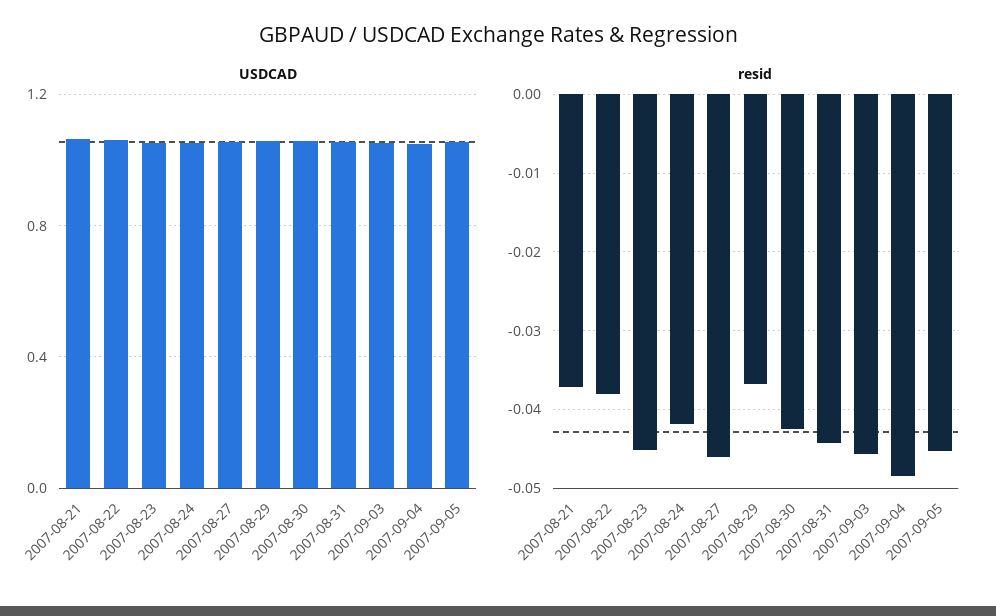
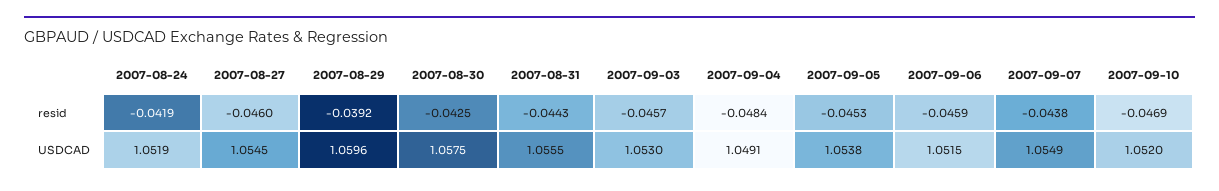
USDCAD, 2007-08-21: 1.05 -> none
USDCAD, 2007-08-22: 1.05 -> none
USDCAD, 2007-08-23: 1.05 -> none
resid, 2007-08-21: -0.037 -> none
resid, 2007-08-22: -0.038 -> none
resid, 2007-08-23: -0.045 -> none
resid, 2007-08-29: -0.037 -> -0.0392
resid, 2007-09-06: none -> -0.0459
resid, 2007-09-07: none -> -0.0438
resid, 2007-09-10: none -> -0.0469
USDCAD, 2007-09-06: none -> 1.0515
USDCAD, 2007-09-07: none -> 1.0549
USDCAD, 2007-09-10: none -> 1.052

